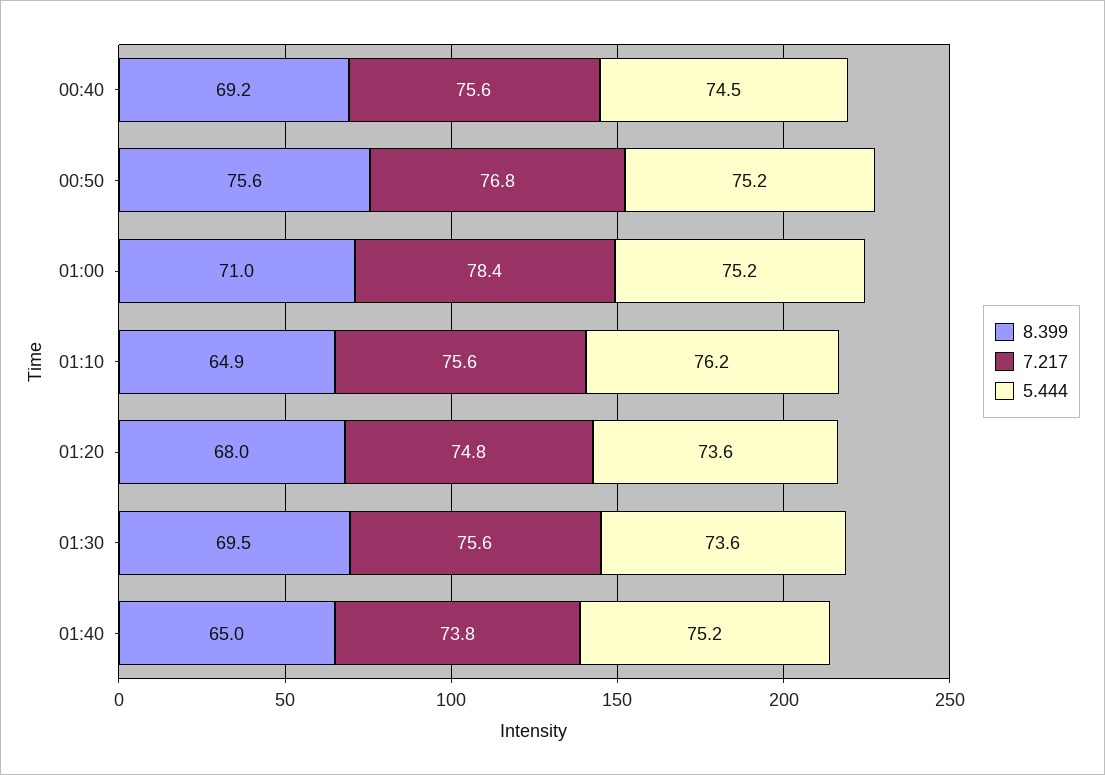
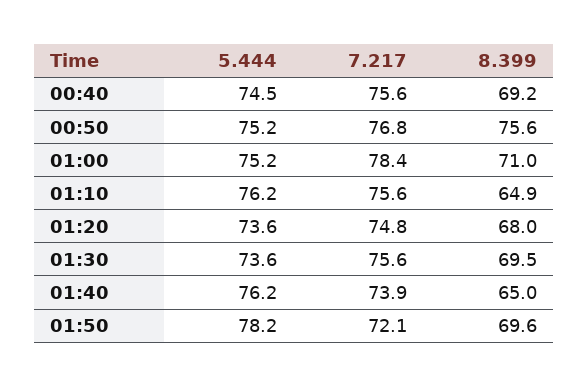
7.217, 01:40: 73.8 -> 73.9
5.444, 01:40: 75.2 -> 76.2
5.444, 01:50: none -> 78.2
7.217, 01:50: none -> 72.1
8.399, 01:50: none -> 69.6

